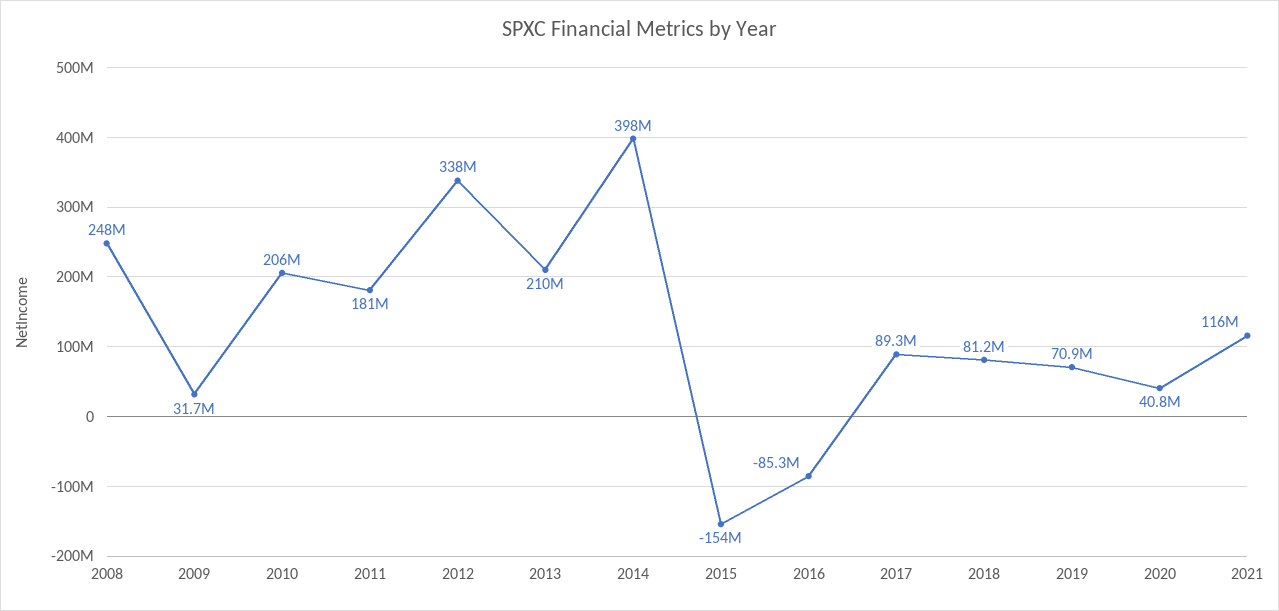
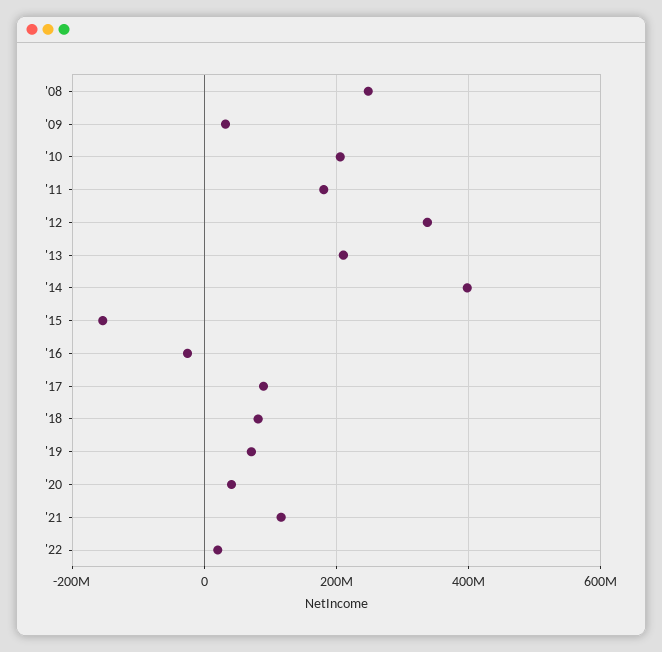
2016: -85300000 -> -20000000
'22: none -> 20000000

